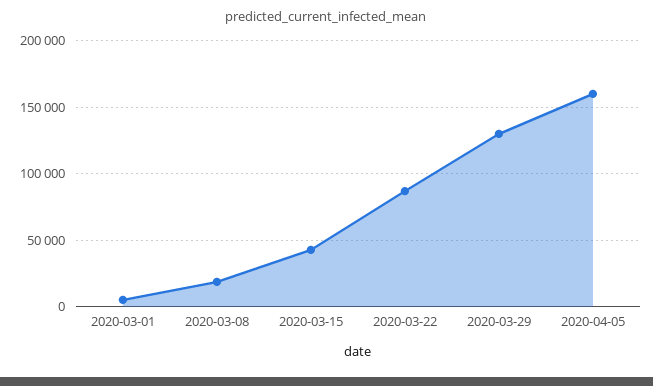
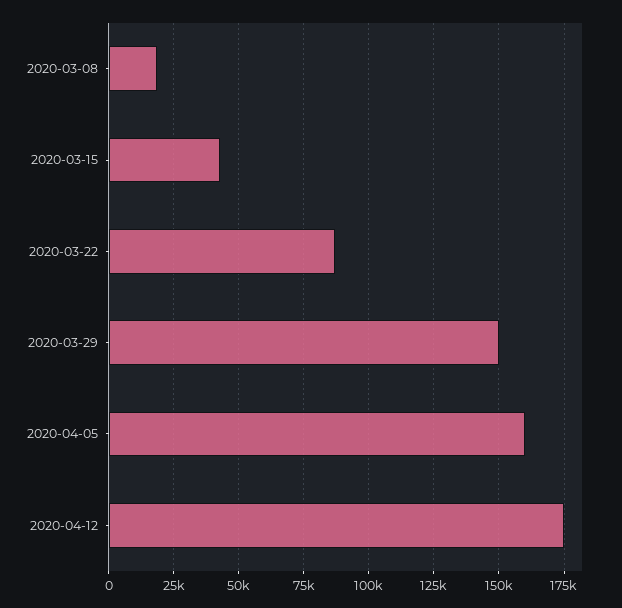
2020-03-01: 5000 -> none
2020-03-29: 130000 -> 150000
2020-04-12: none -> 175000

